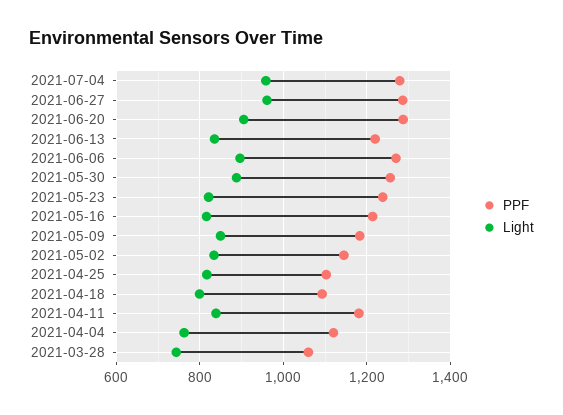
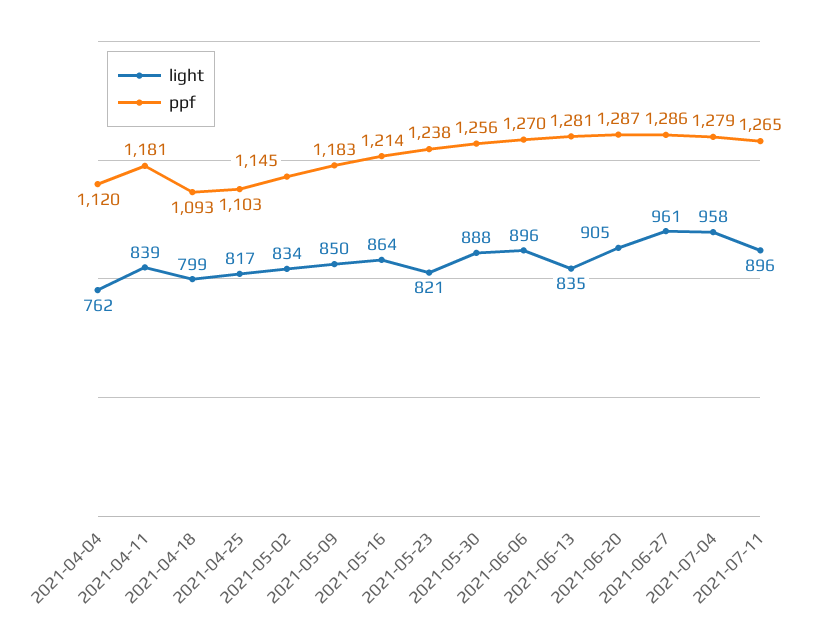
PPF, 2021-06-13: 1220 -> 1281
Light, 2021-05-16: 820 -> 864
PPF, 2021-03-28: 1060 -> none
Light, 2021-03-28: 740 -> none
Light, 2021-07-11: none -> 896
PPF, 2021-07-11: none -> 1265

